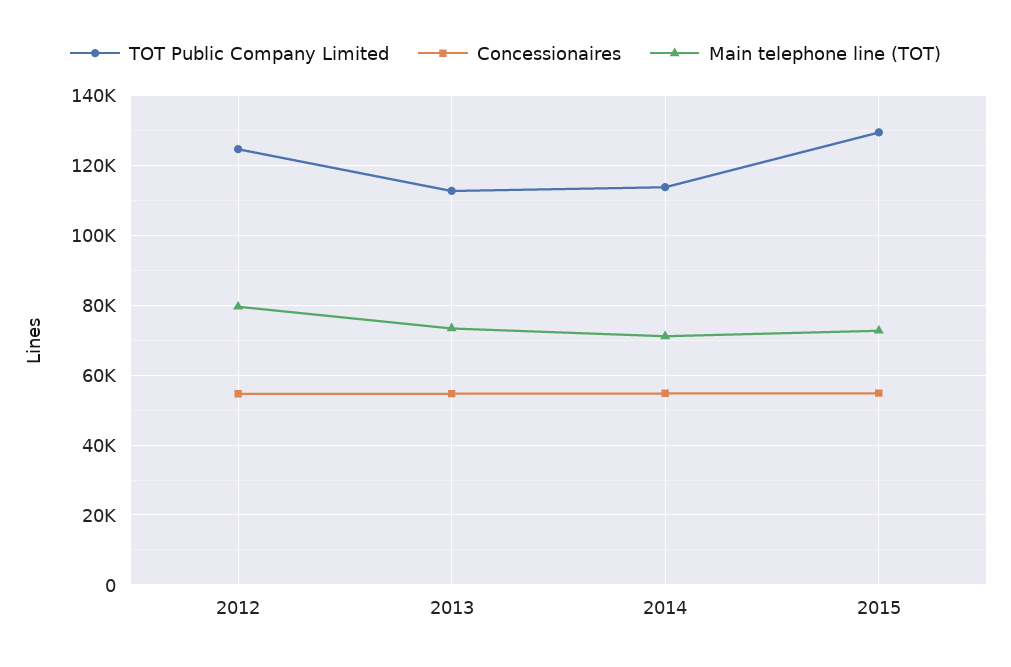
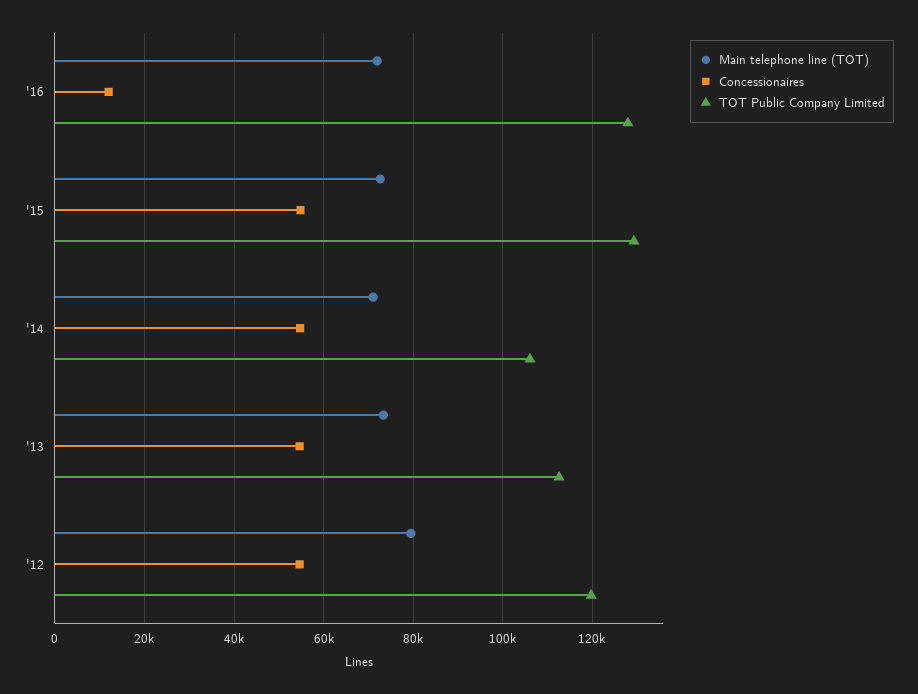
TOT Public Company Limited, 2012: 124000 -> 120000
TOT Public Company Limited, 2014: 114000 -> 106000
Main telephone line (TOT), '16: none -> 72000
Concessionaires, '16: none -> 12000
TOT Public Company Limited, '16: none -> 128000

